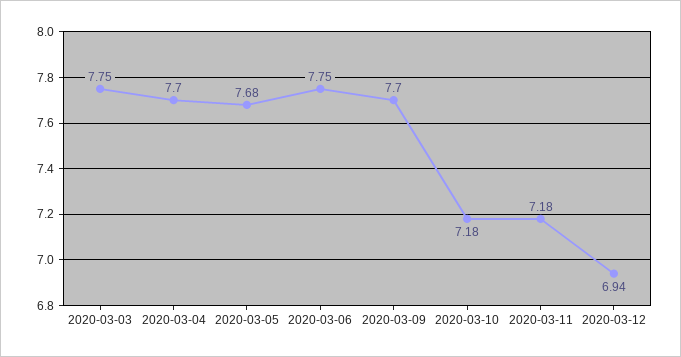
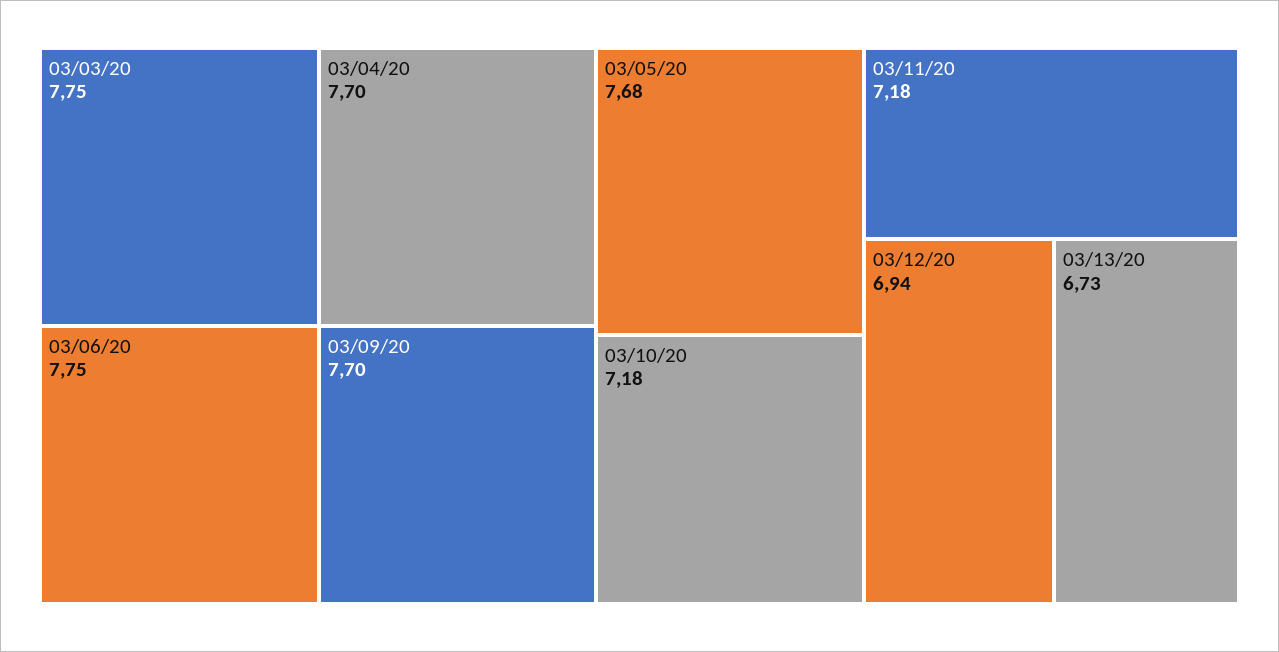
03/13/20: none -> 6.73

